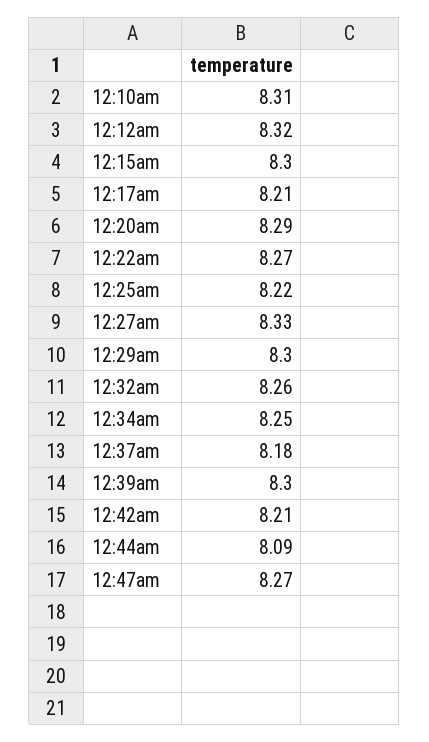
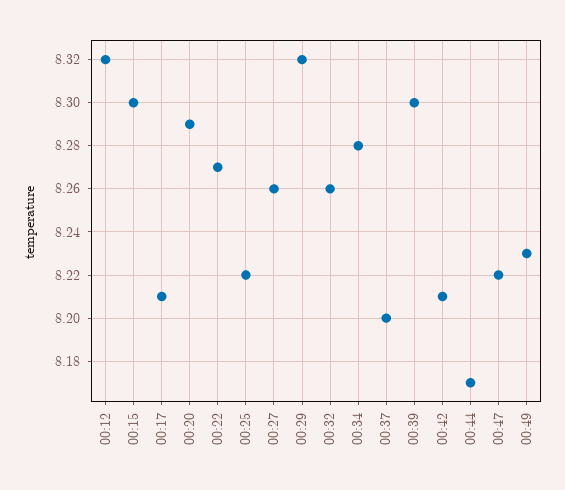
12:10am: 8.31 -> none
12:27am: 8.33 -> 8.26
12:29am: 8.3 -> 8.32
12:34am: 8.25 -> 8.28
12:37am: 8.18 -> 8.2
12:44am: 8.09 -> 8.17
12:47am: 8.27 -> 8.22
00:49: none -> 8.23

